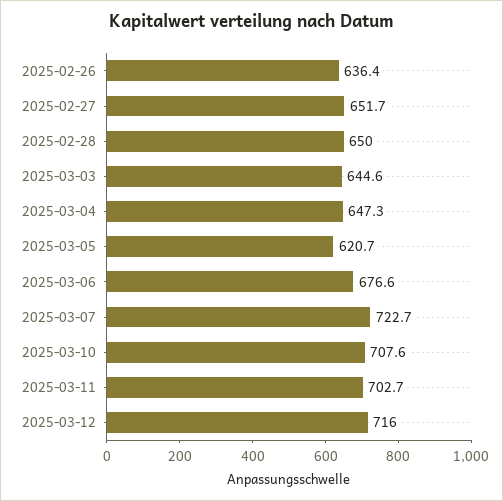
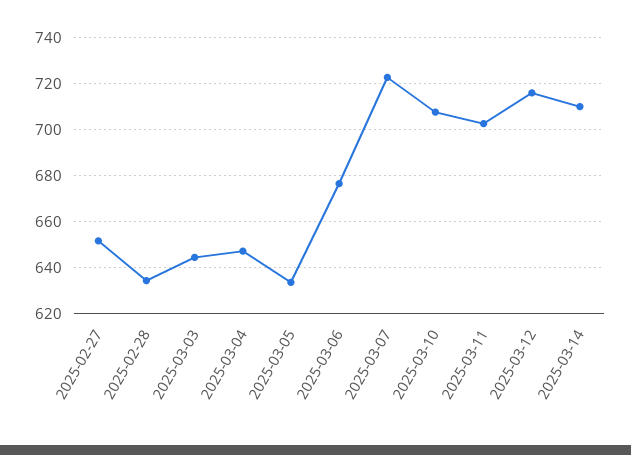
2025-02-26: 636.4 -> none
2025-02-28: 650 -> 635
2025-03-05: 620.7 -> 635
2025-03-14: none -> 710

